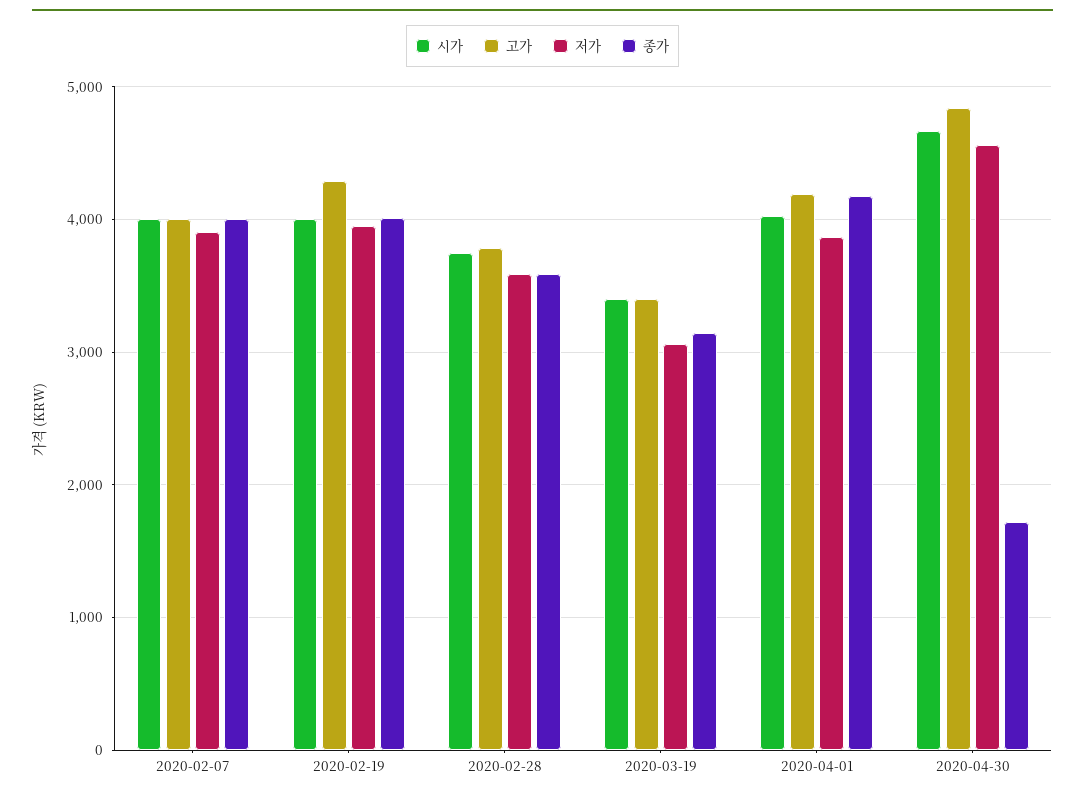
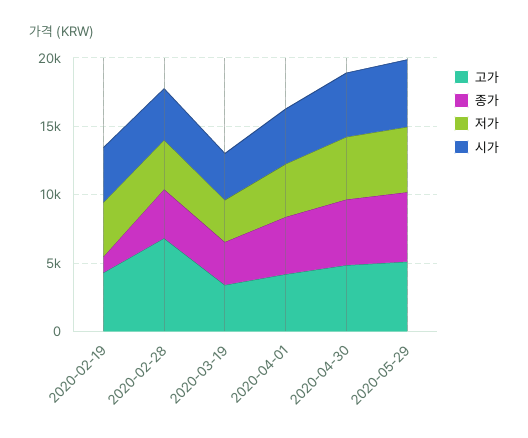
시가, 2020-02-07: 4000 -> none
고가, 2020-02-07: 4000 -> none
저가, 2020-02-07: 3900 -> none
종가, 2020-02-07: 4000 -> none
종가, 2020-02-19: 4000 -> 1000
고가, 2020-02-28: 3800 -> 7000
종가, 2020-04-30: 1700 -> 5000
고가, 2020-05-29: none -> 5000
종가, 2020-05-29: none -> 5000
저가, 2020-05-29: none -> 5000
시가, 2020-05-29: none -> 5000

